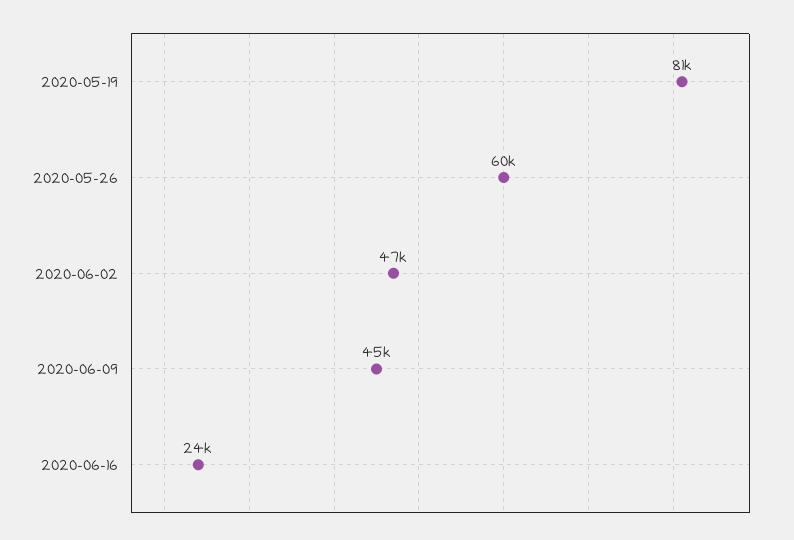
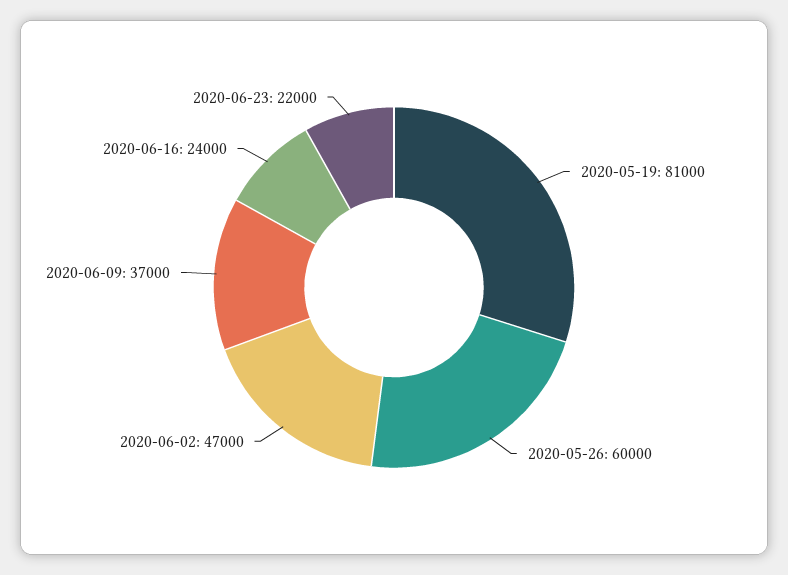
2020-06-09: 45000 -> 37000
2020-06-23: none -> 22000

